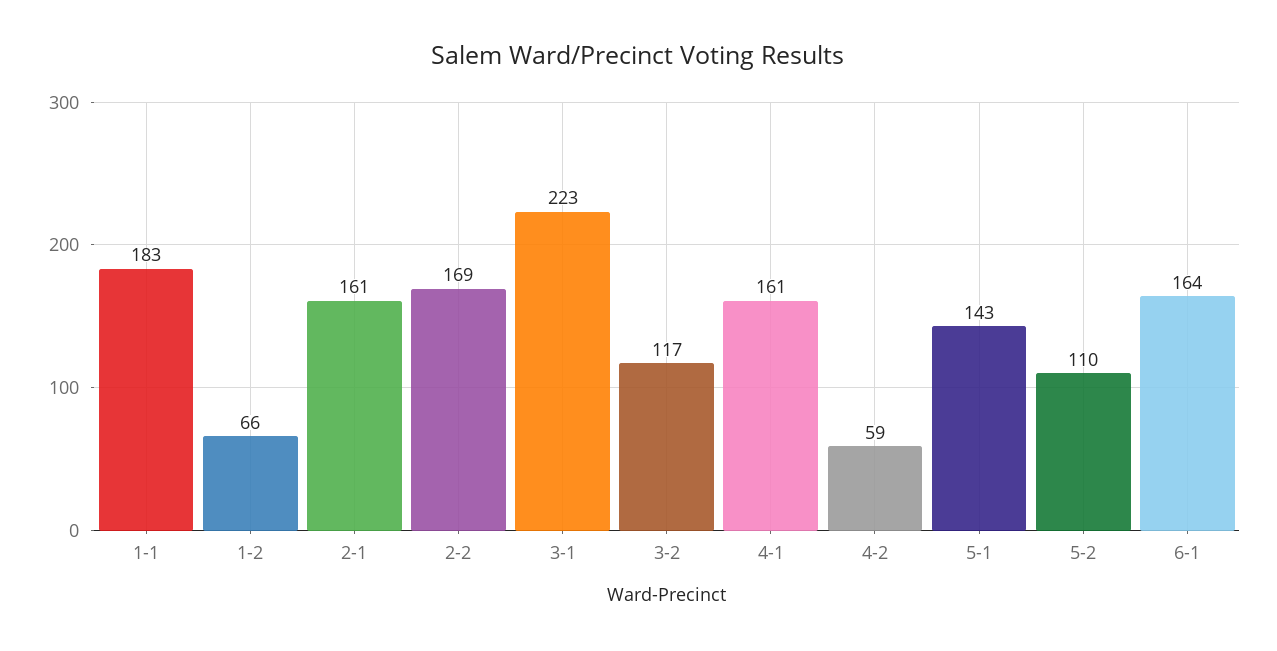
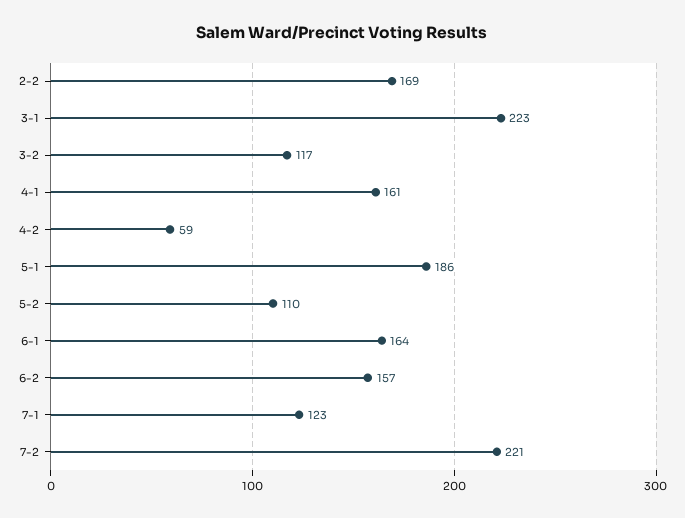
1-1: 183 -> none
1-2: 66 -> none
2-1: 161 -> none
5-1: 143 -> 186
6-2: none -> 157
7-1: none -> 123
7-2: none -> 221

